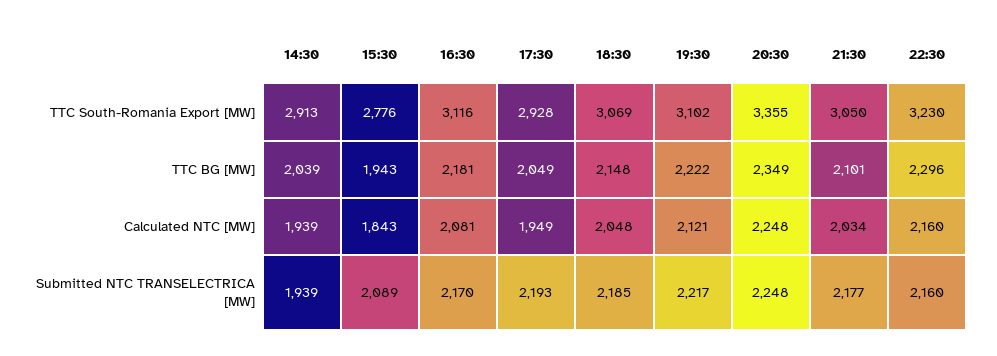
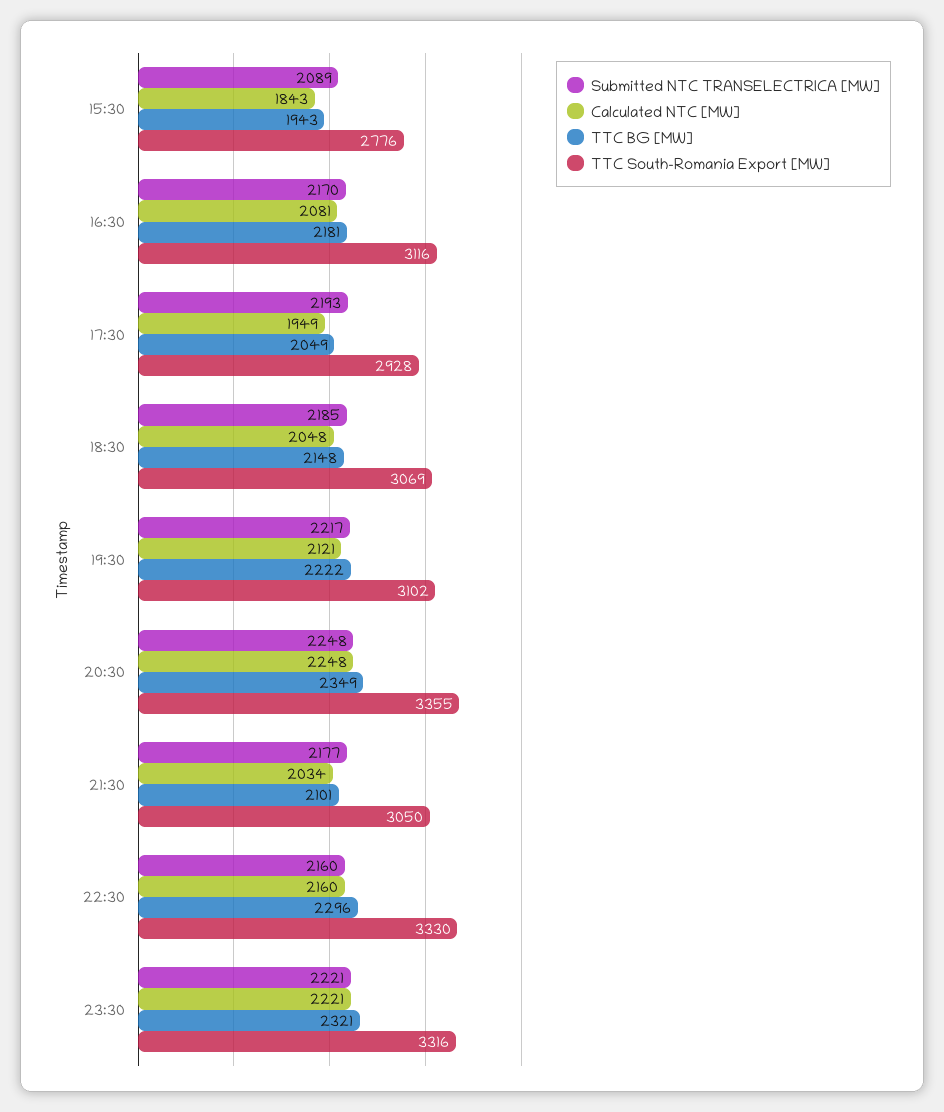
TTC South-Romania Export [MW], 14:30: 2913 -> none
TTC South-Romania Export [MW], 22:30: 3230 -> 3330
TTC BG [MW], 14:30: 2039 -> none
Calculated NTC [MW], 14:30: 1939 -> none
Submitted NTC TRANSELECTRICA [MW], 14:30: 1939 -> none
Submitted NTC TRANSELECTRICA [MW], 23:30: none -> 2221
Calculated NTC [MW], 23:30: none -> 2221
TTC BG [MW], 23:30: none -> 2321
TTC South-Romania Export [MW], 23:30: none -> 3316

